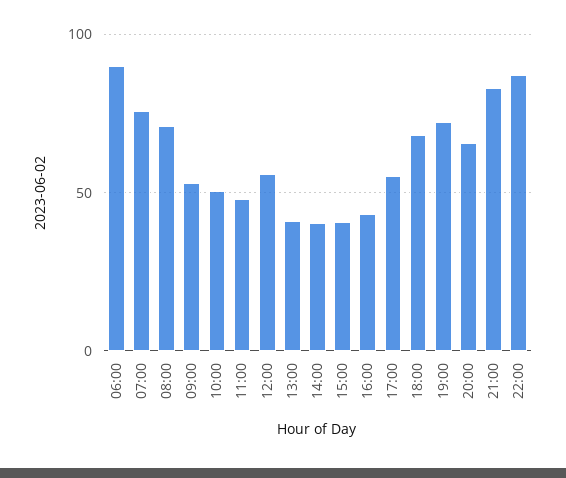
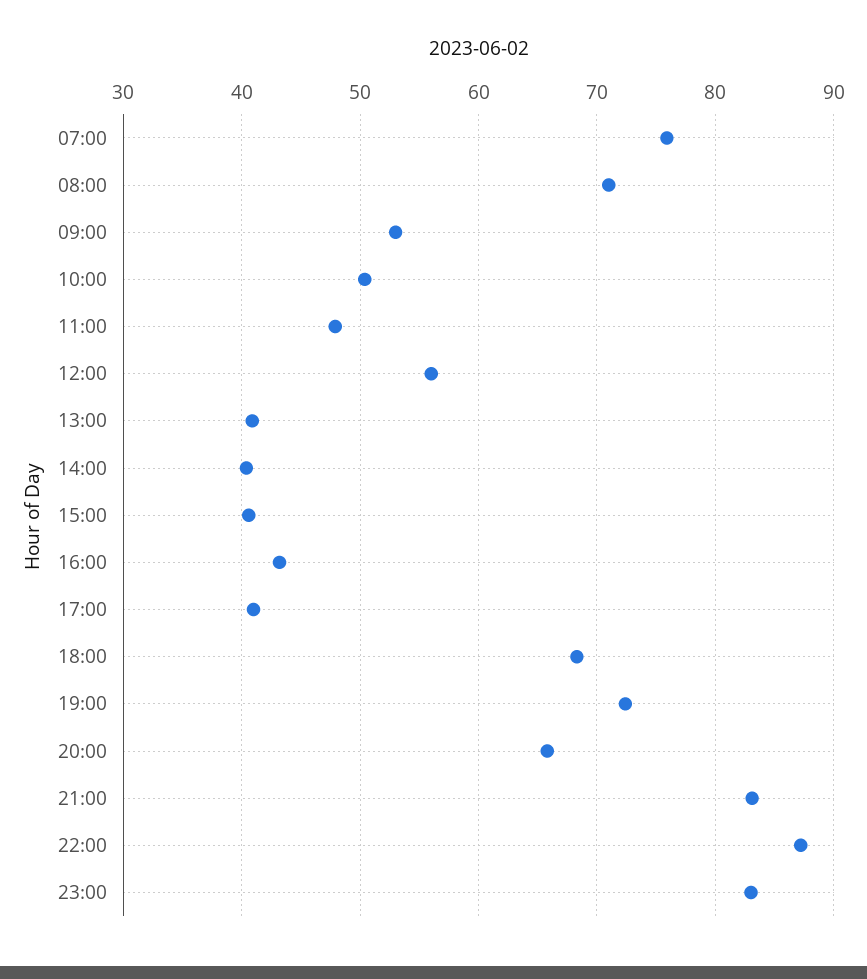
06:00: 90 -> none
17:00: 55 -> 41
23:00: none -> 83

